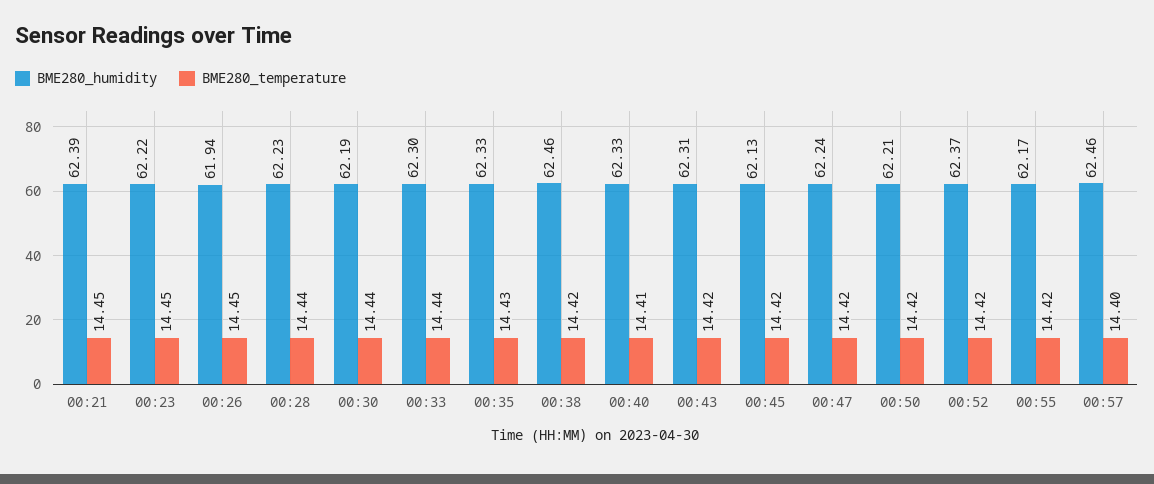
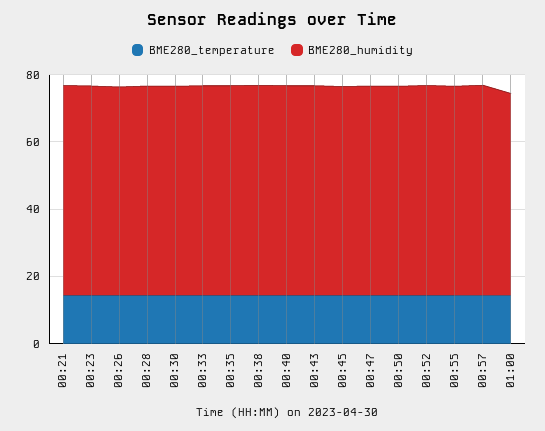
BME280_temperature, 01:00: none -> 15
BME280_humidity, 01:00: none -> 60

